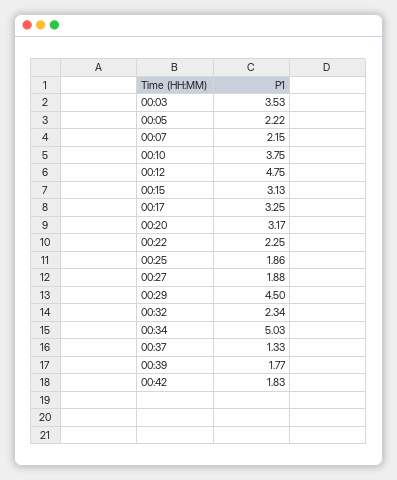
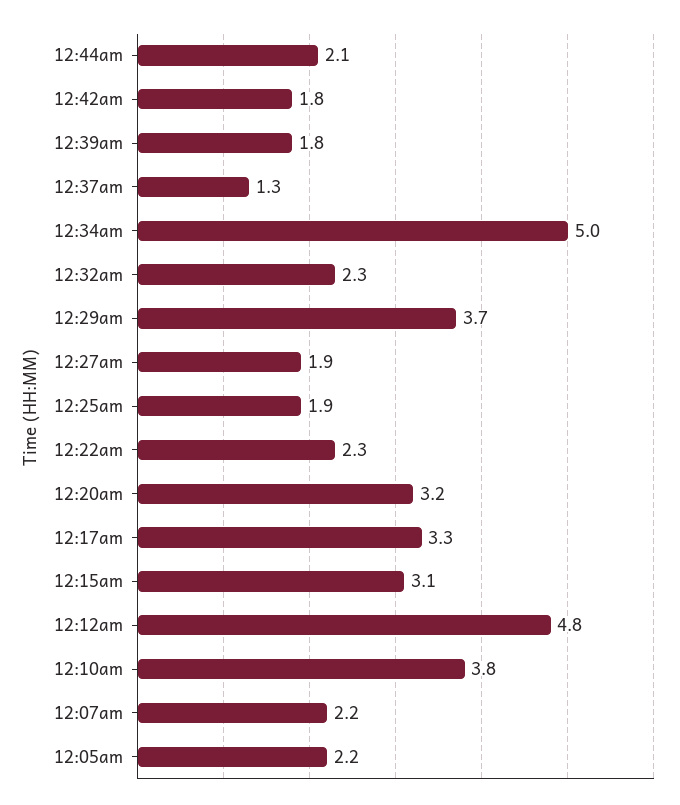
00:03: 3.53 -> none
00:29: 4.5 -> 3.7
12:44am: none -> 2.1

